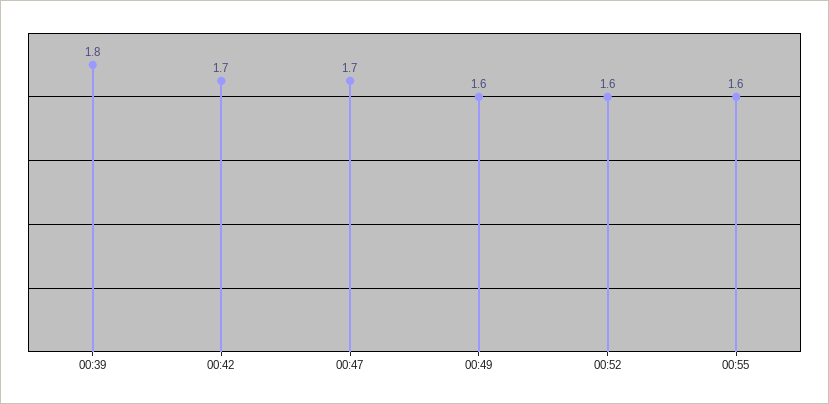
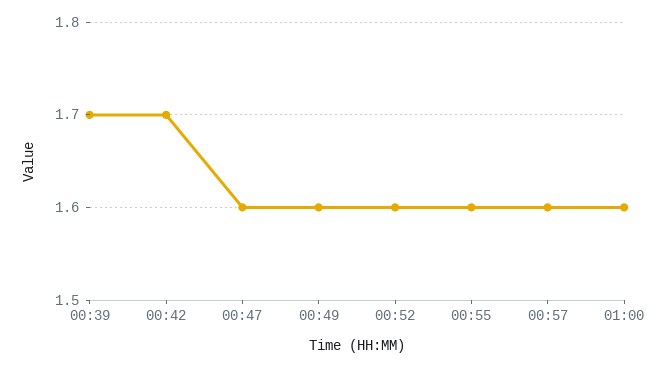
00:39: 1.8 -> 1.7
00:47: 1.7 -> 1.6
00:57: none -> 1.6
01:00: none -> 1.6

